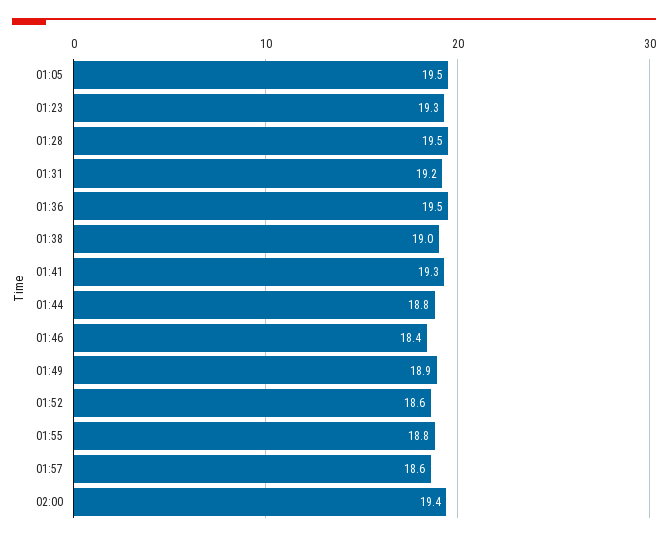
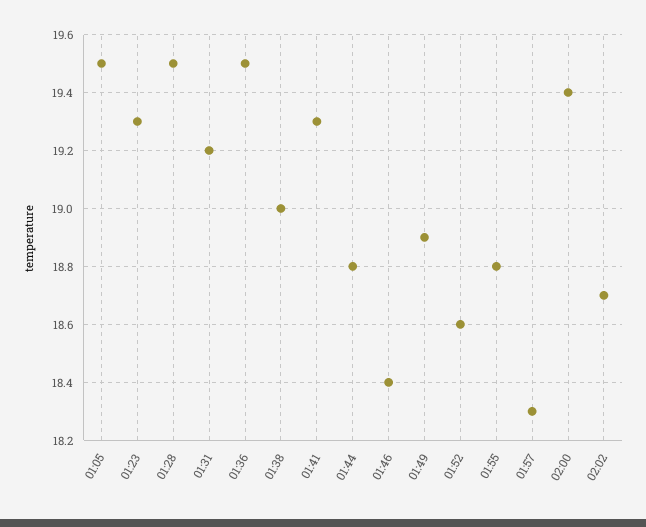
01:57: 18.6 -> 18.3
02:02: none -> 18.7

